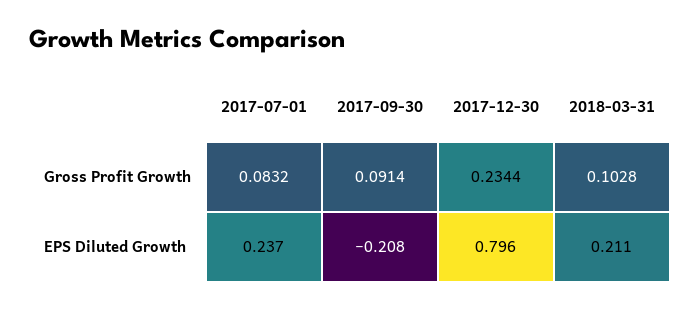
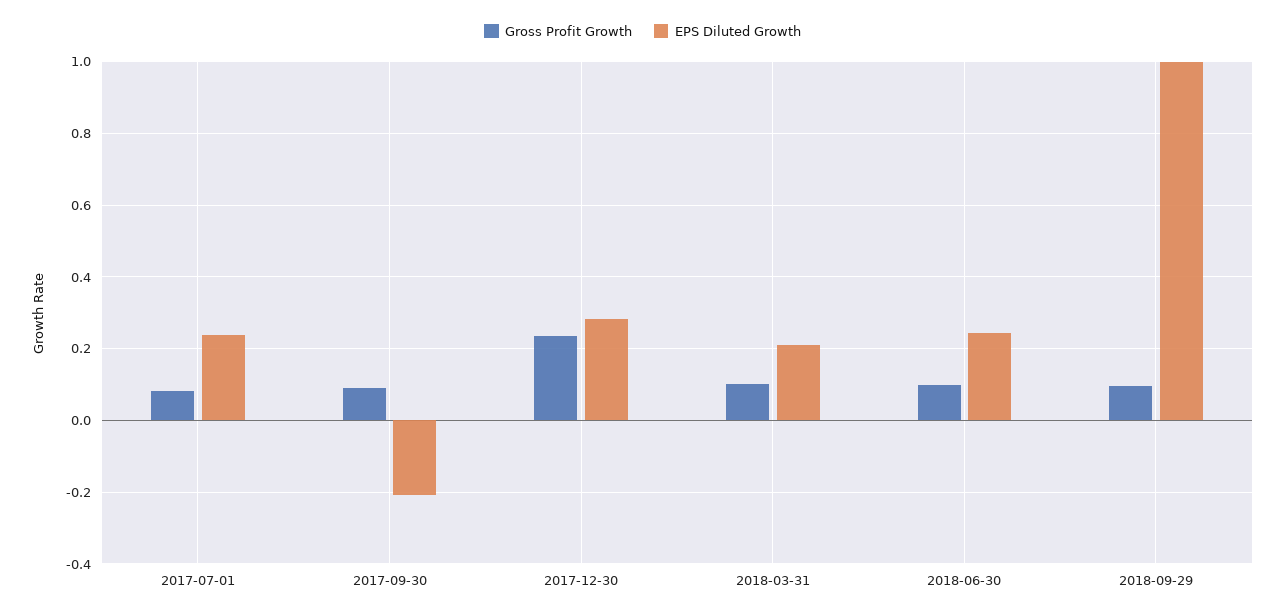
EPS Diluted Growth, 2017-12-30: 0.796 -> 0.28
Gross Profit Growth, 2018-06-30: none -> 0.1
EPS Diluted Growth, 2018-06-30: none -> 0.24
Gross Profit Growth, 2018-09-29: none -> 0.1
EPS Diluted Growth, 2018-09-29: none -> 1

